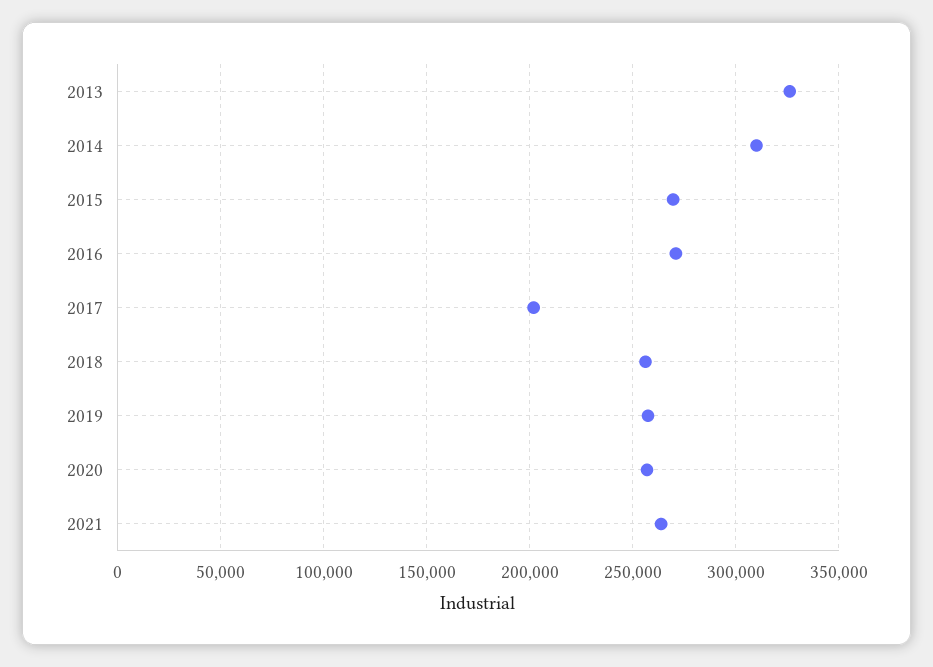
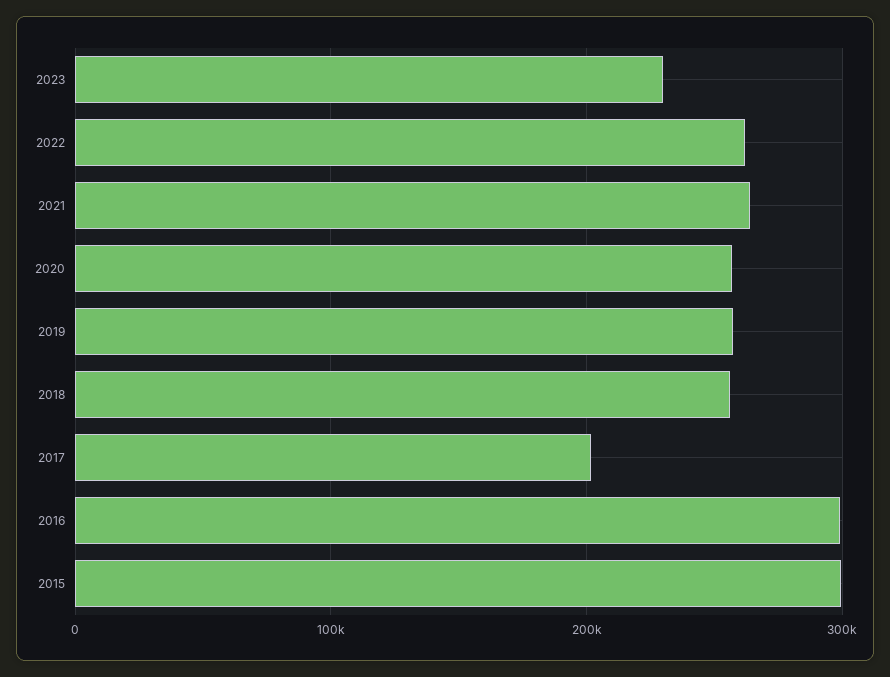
2013: 325000 -> none
2014: 310000 -> none
2015: 270000 -> 300000
2016: 270000 -> 300000
2023: none -> 230000
2022: none -> 260000

